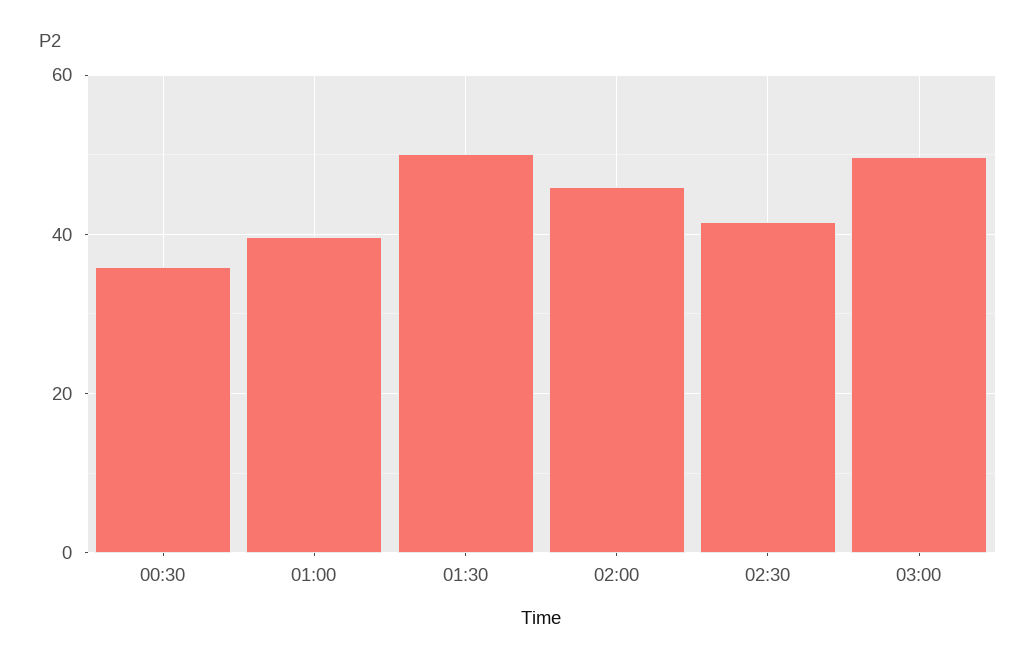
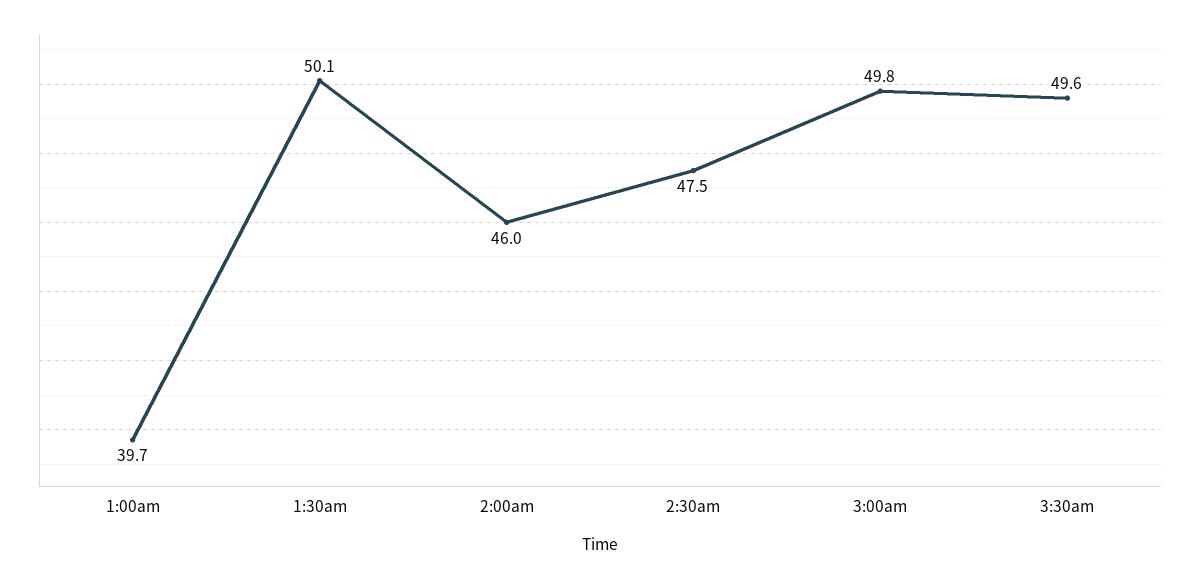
00:30: 36 -> none
02:30: 42 -> 47.5
3:30am: none -> 49.6

